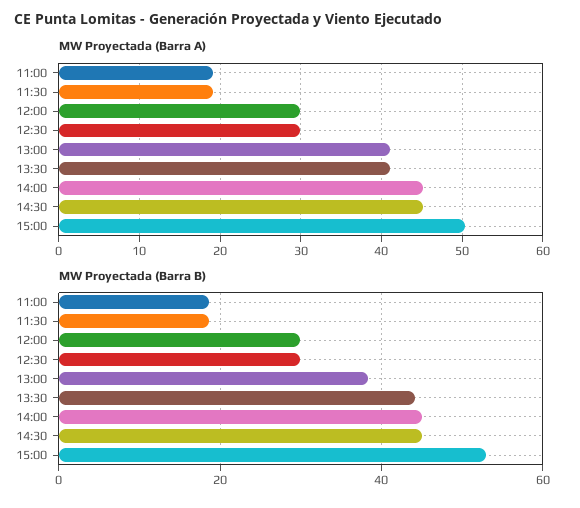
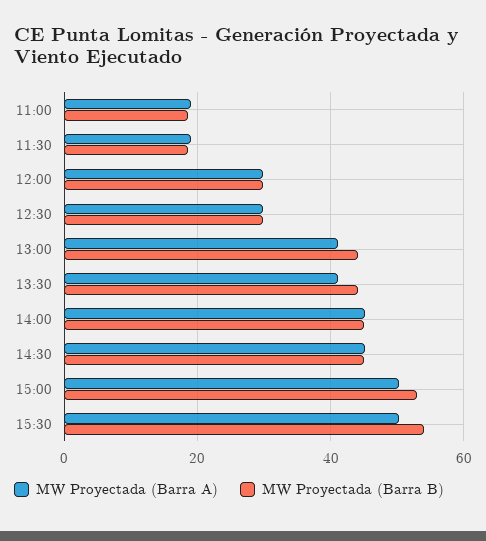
MW Proyectada (Barra B), 13:00: 38 -> 44
MW Proyectada (Barra A), 15:30: none -> 50
MW Proyectada (Barra B), 15:30: none -> 54

